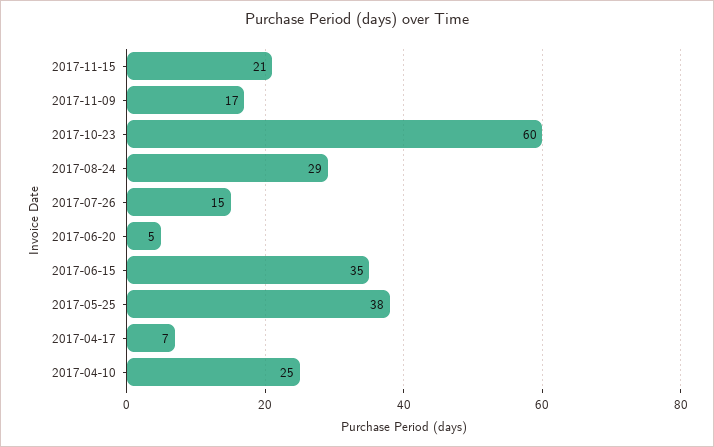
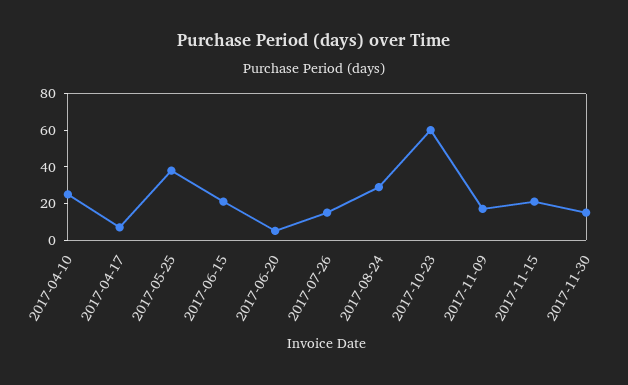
2017-06-15: 35 -> 20
2017-11-30: none -> 15

